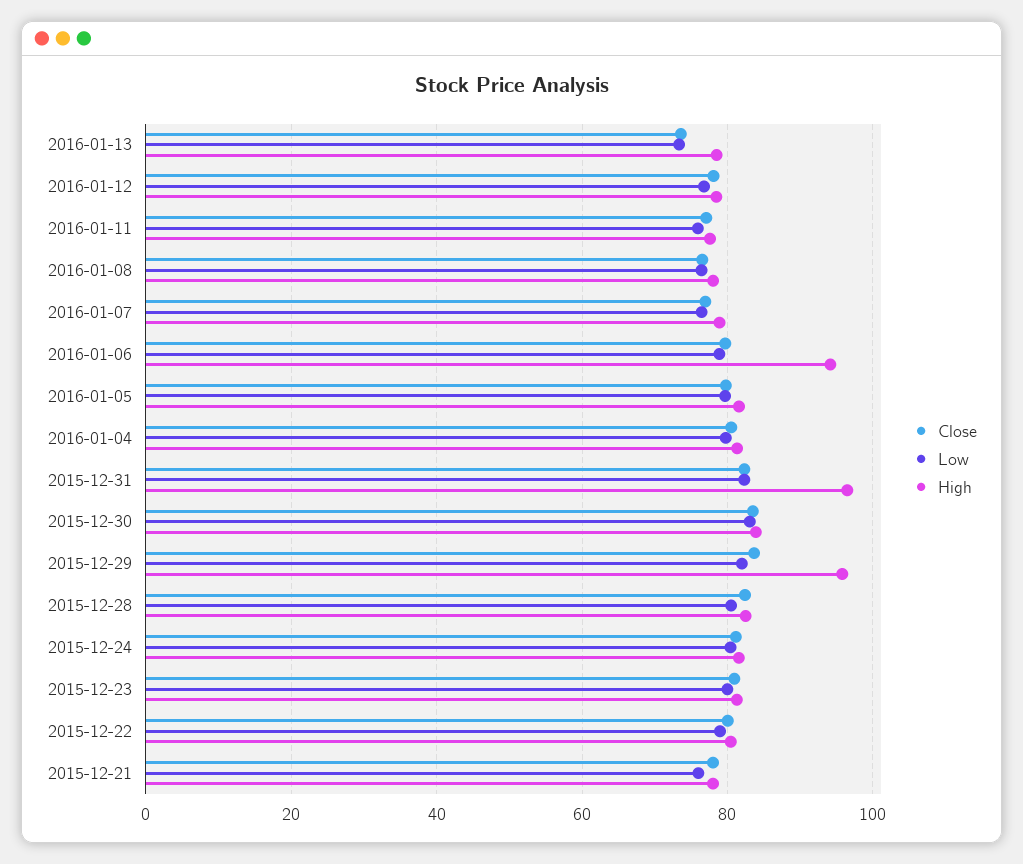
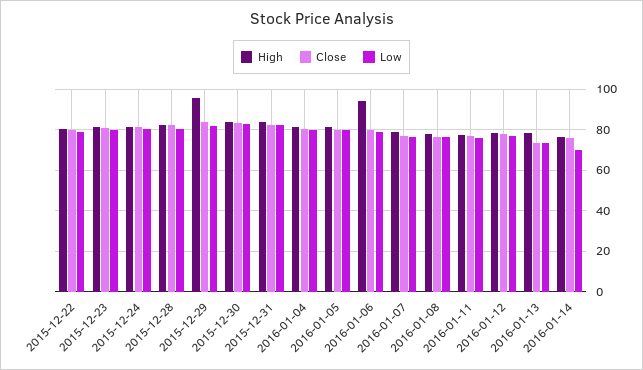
High, 2015-12-31: 96 -> 85
Close, 2015-12-21: 78 -> none
Low, 2015-12-21: 76 -> none
High, 2015-12-21: 78 -> none
High, 2016-01-14: none -> 75
Close, 2016-01-14: none -> 75
Low, 2016-01-14: none -> 70

